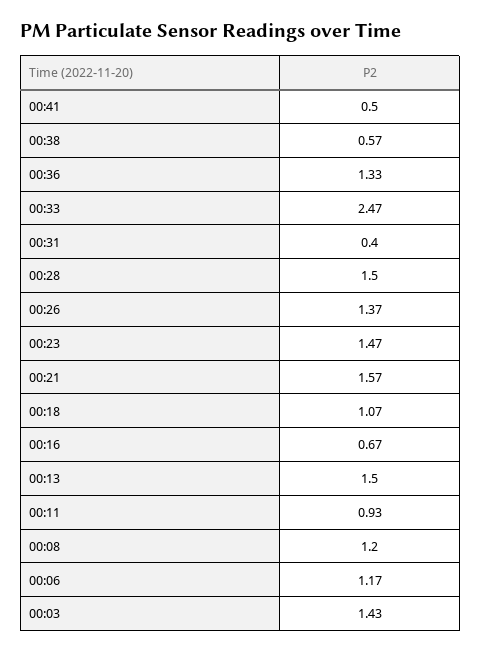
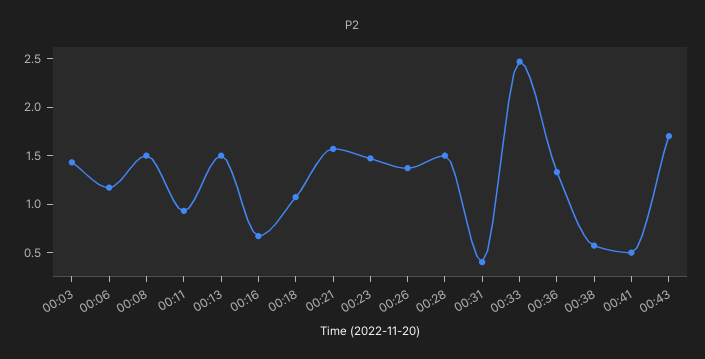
00:08: 1.2 -> 1.5
00:43: none -> 1.7

